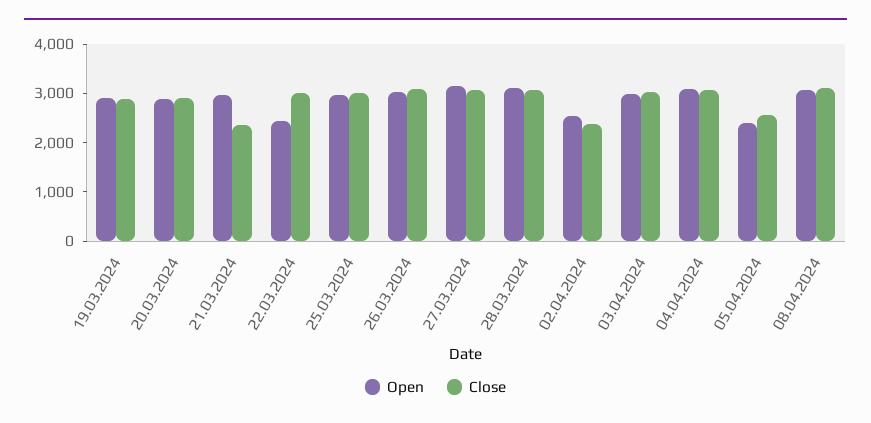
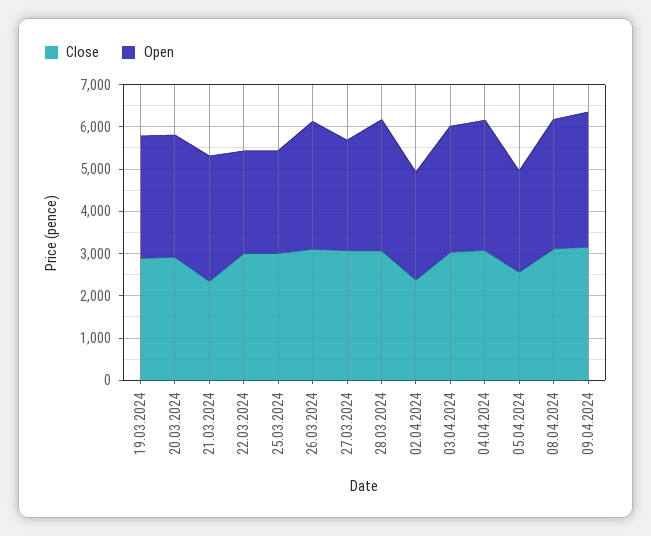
Open, 25.03.2024: 3000 -> 2400
Open, 27.03.2024: 3200 -> 2600
Close, 09.04.2024: none -> 3200
Open, 09.04.2024: none -> 3200

